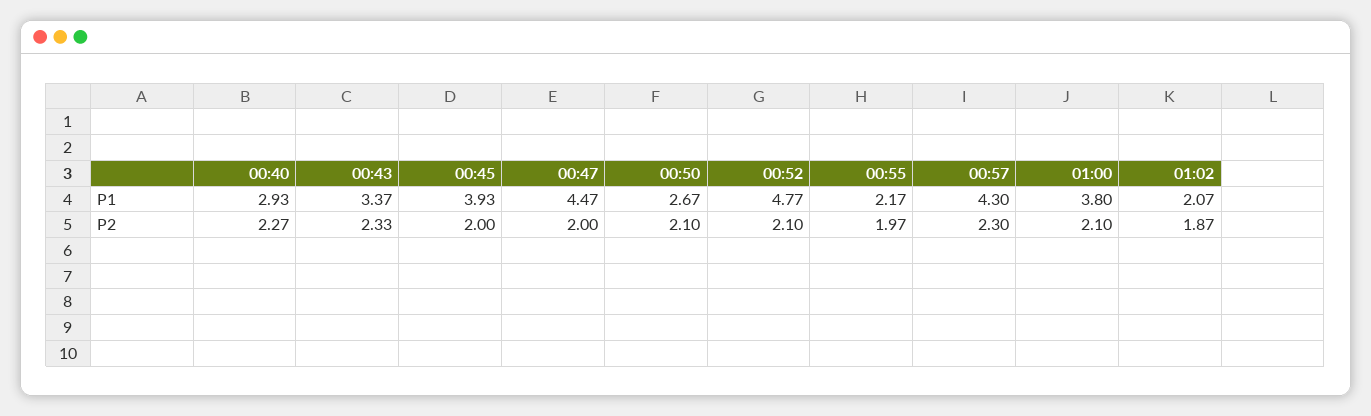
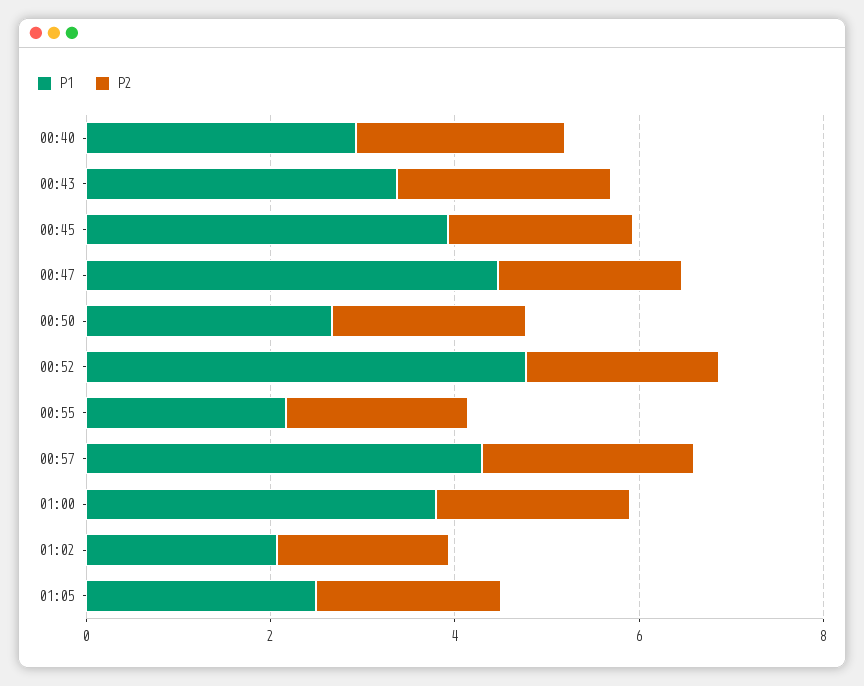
P1, 01:05: none -> 2.5
P2, 01:05: none -> 2

